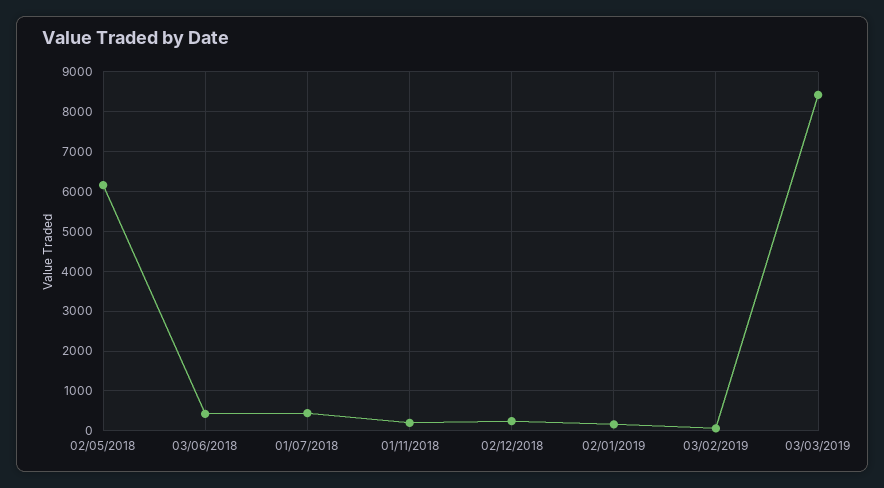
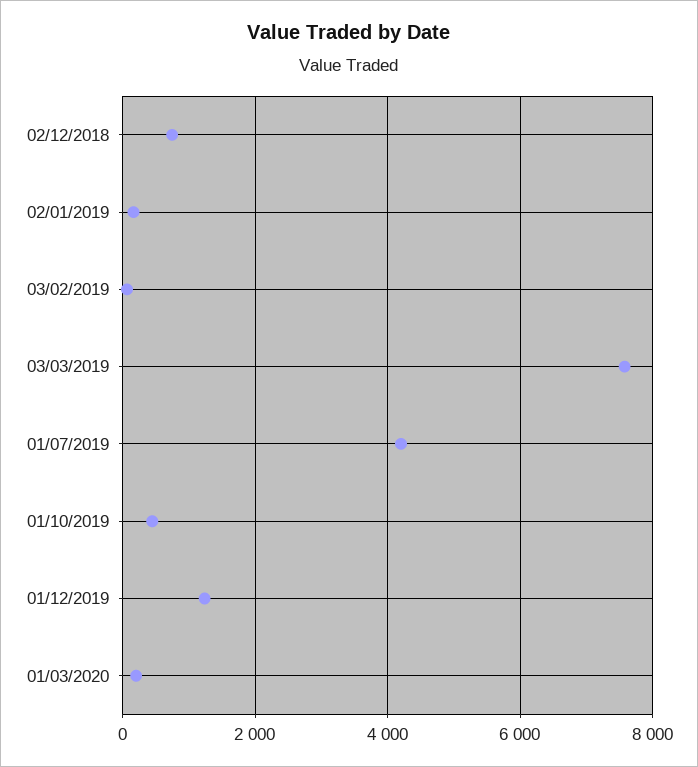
02/05/2018: 6200 -> none
03/06/2018: 400 -> none
01/07/2018: 400 -> none
01/11/2018: 200 -> none
02/12/2018: 200 -> 800
03/03/2019: 8400 -> 7600
01/07/2019: none -> 4200
01/10/2019: none -> 400
01/12/2019: none -> 1200
01/03/2020: none -> 200

